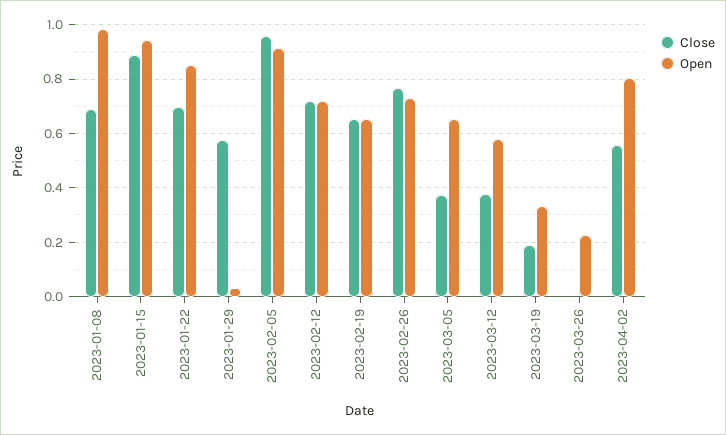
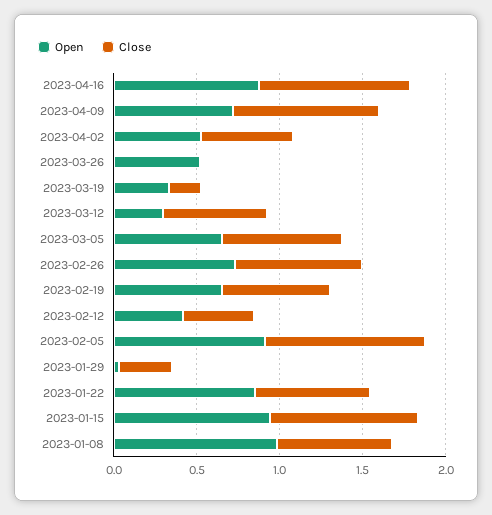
Close, 2023-01-29: 0.575 -> 0.3
Close, 2023-02-12: 0.725 -> 0.4
Open, 2023-02-12: 0.725 -> 0.4
Close, 2023-03-05: 0.375 -> 0.7
Close, 2023-03-12: 0.375 -> 0.6
Open, 2023-03-12: 0.575 -> 0.3
Open, 2023-03-26: 0.225 -> 0.5
Open, 2023-04-02: 0.8 -> 0.5
Open, 2023-04-16: none -> 0.9
Close, 2023-04-16: none -> 0.9
Open, 2023-04-09: none -> 0.7
Close, 2023-04-09: none -> 0.9

